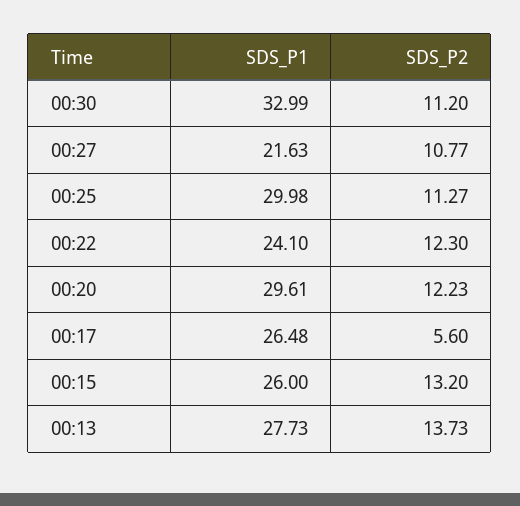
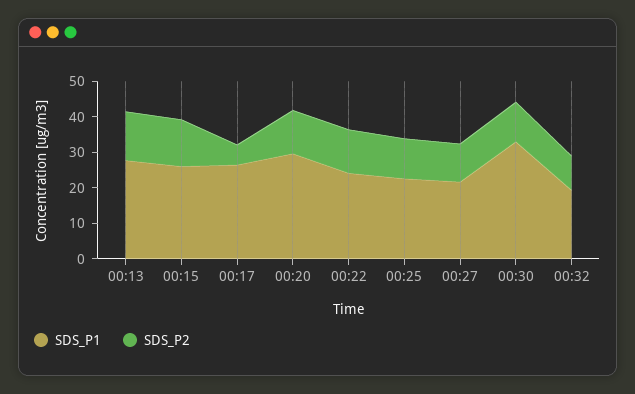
SDS_P1, 00:25: 29.98 -> 22.5
SDS_P1, 00:32: none -> 20
SDS_P2, 00:32: none -> 10

